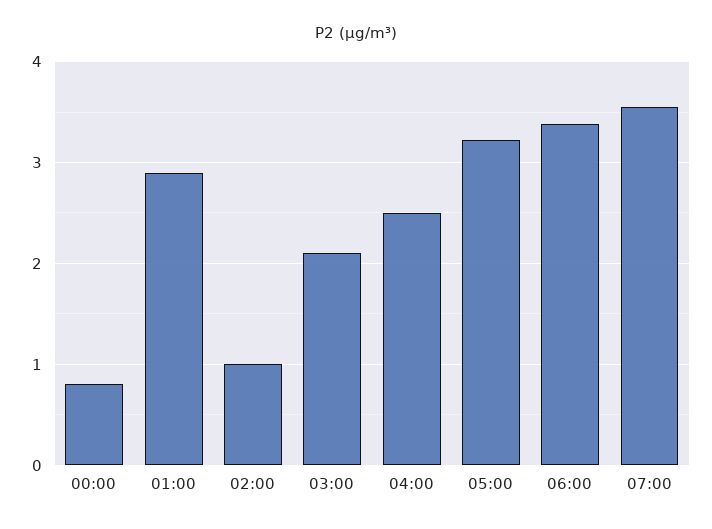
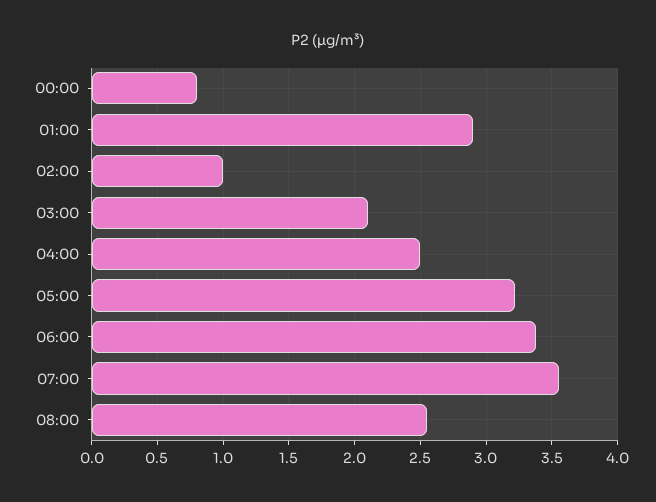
08:00: none -> 2.55

